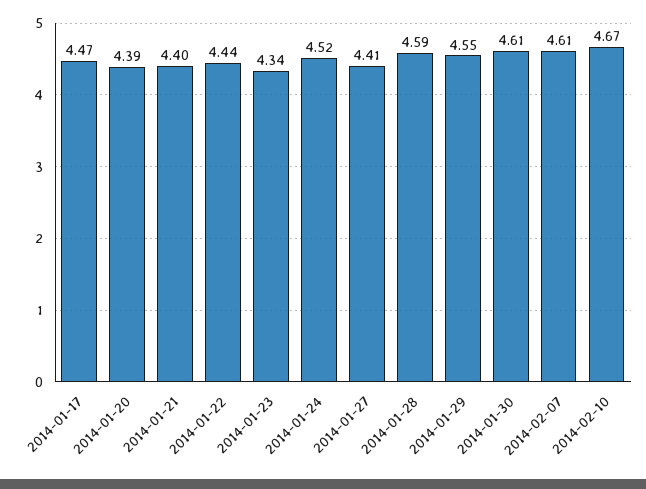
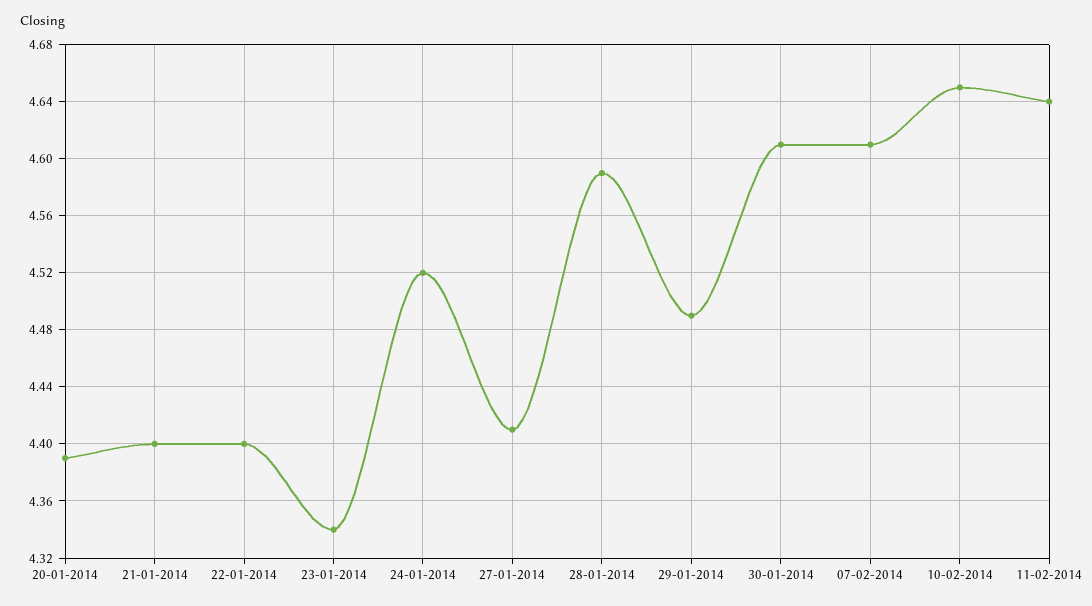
2014-01-17: 4.47 -> none
2014-01-22: 4.44 -> 4.4
2014-01-29: 4.55 -> 4.49
2014-02-10: 4.67 -> 4.65
11-02-2014: none -> 4.64

